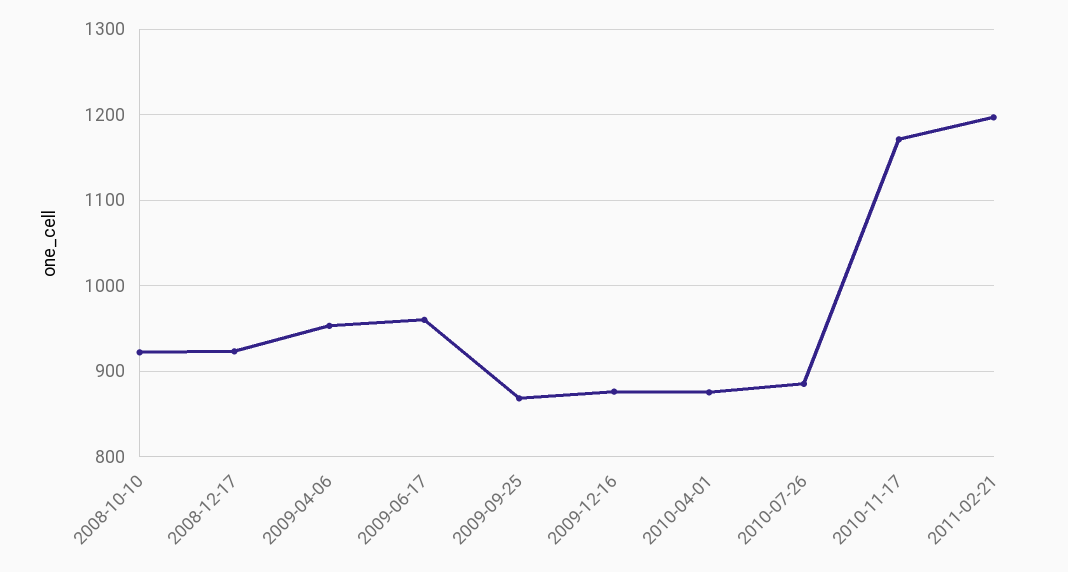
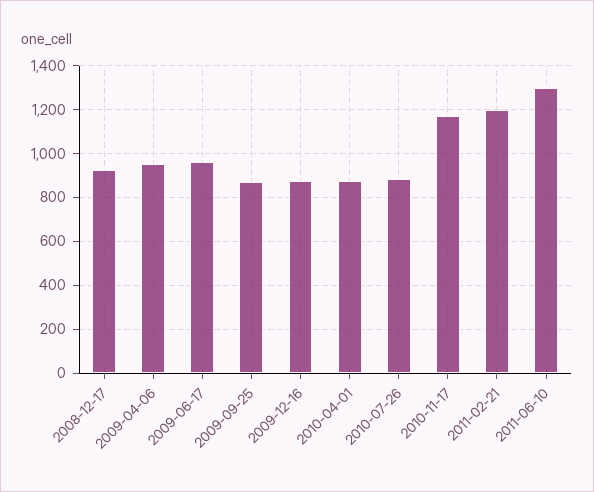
2008-10-10: 920 -> none
2011-06-10: none -> 1300

